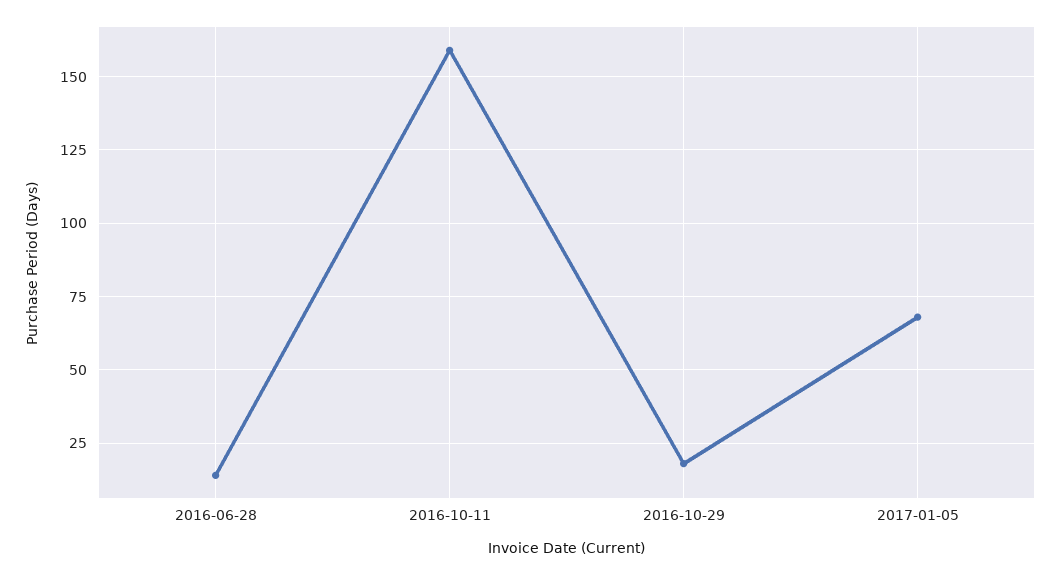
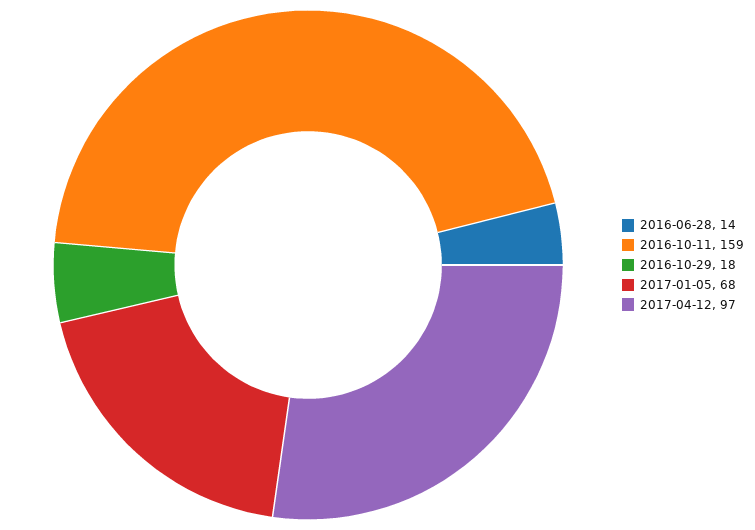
2017-04-12: none -> 97

